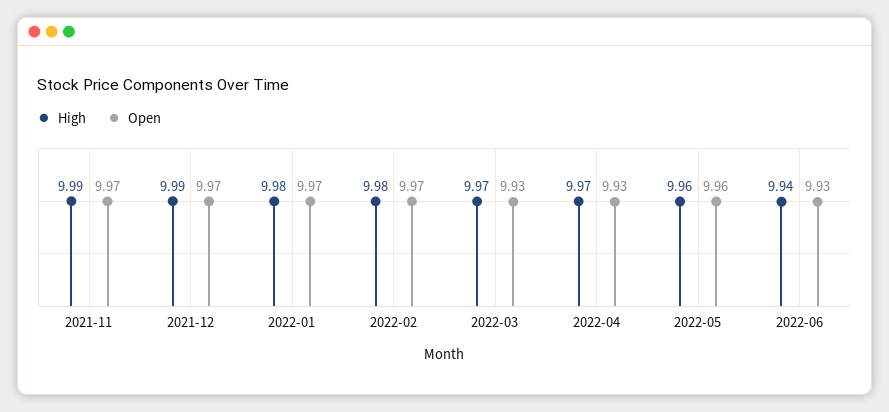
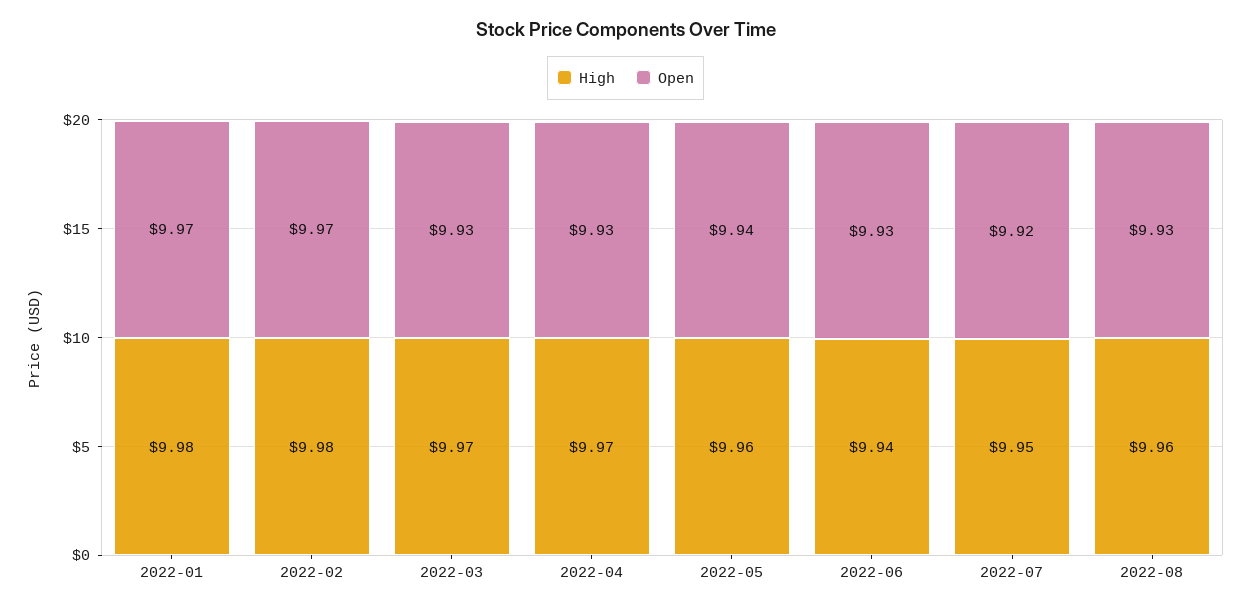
High, 2021-11: 9.99 -> none
Open, 2021-11: 9.97 -> none
High, 2021-12: 9.99 -> none
Open, 2021-12: 9.97 -> none
Open, 2022-05: 9.96 -> 9.94
High, 2022-07: none -> 9.95
Open, 2022-07: none -> 9.92
High, 2022-08: none -> 9.96
Open, 2022-08: none -> 9.93

